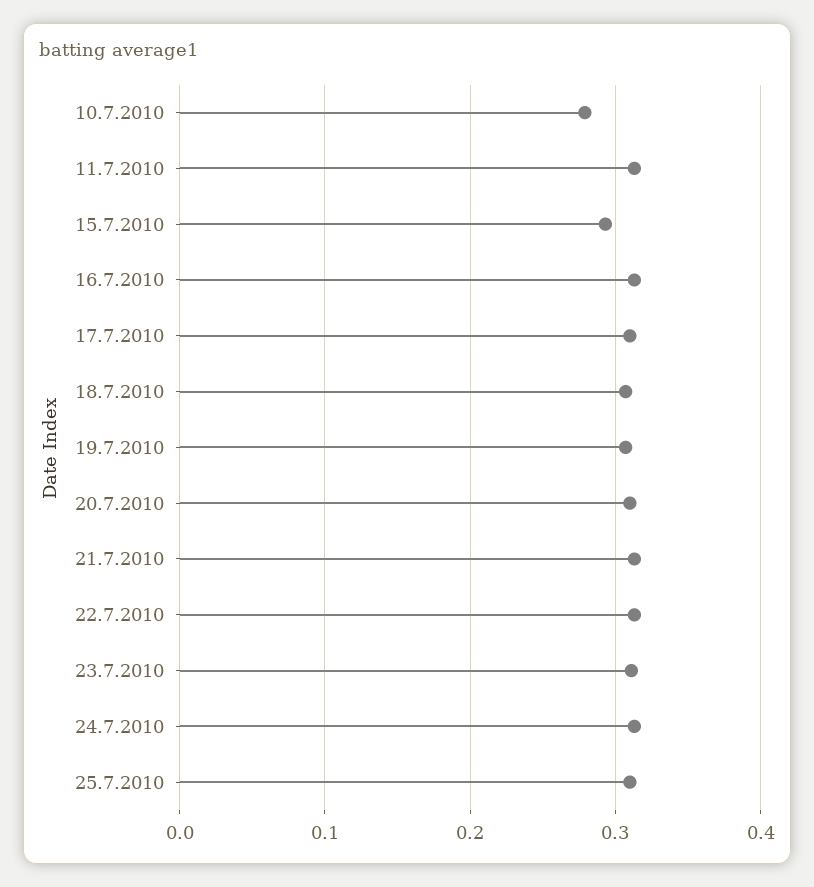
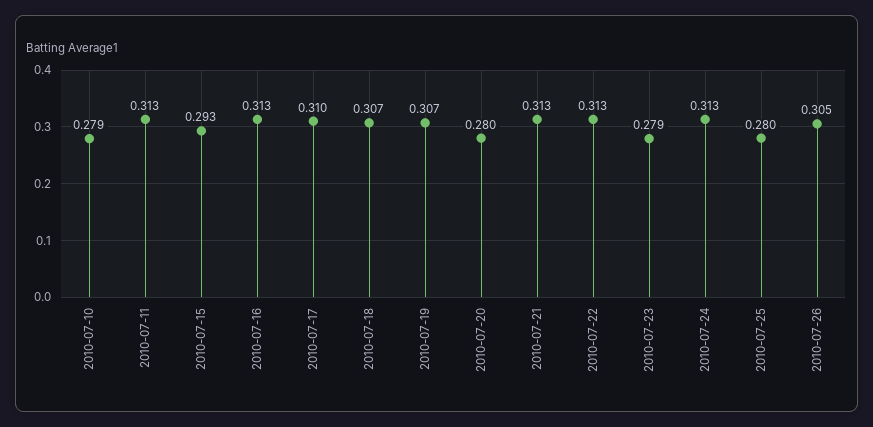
20.7.2010: 0.31 -> 0.28
23.7.2010: 0.31 -> 0.279
25.7.2010: 0.31 -> 0.28
2010-07-26: none -> 0.305

